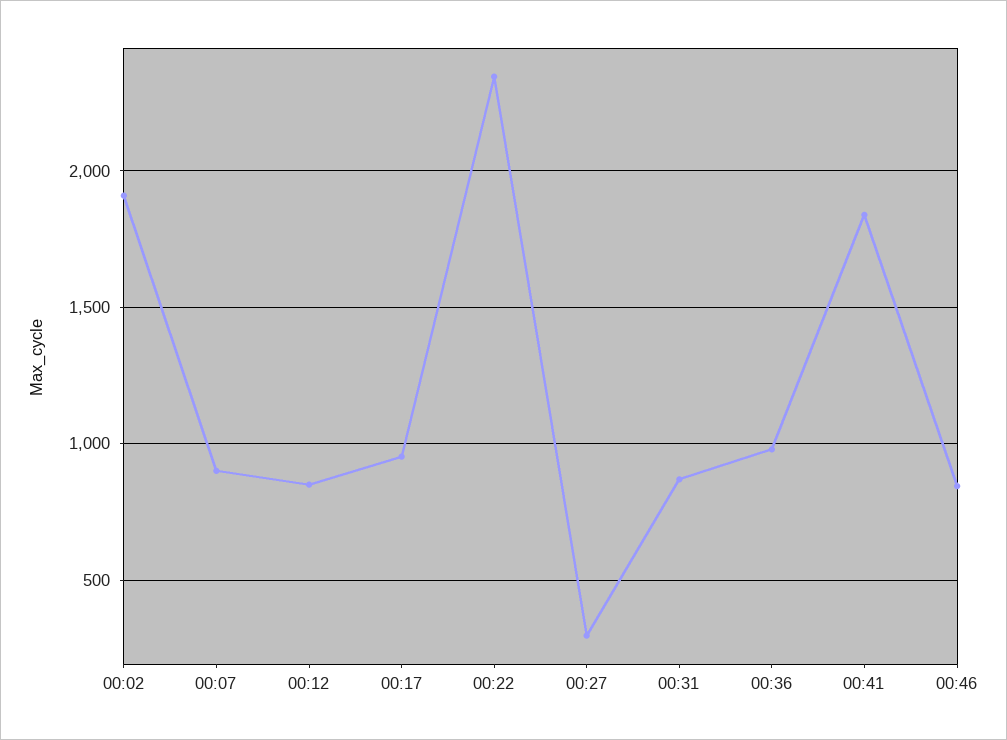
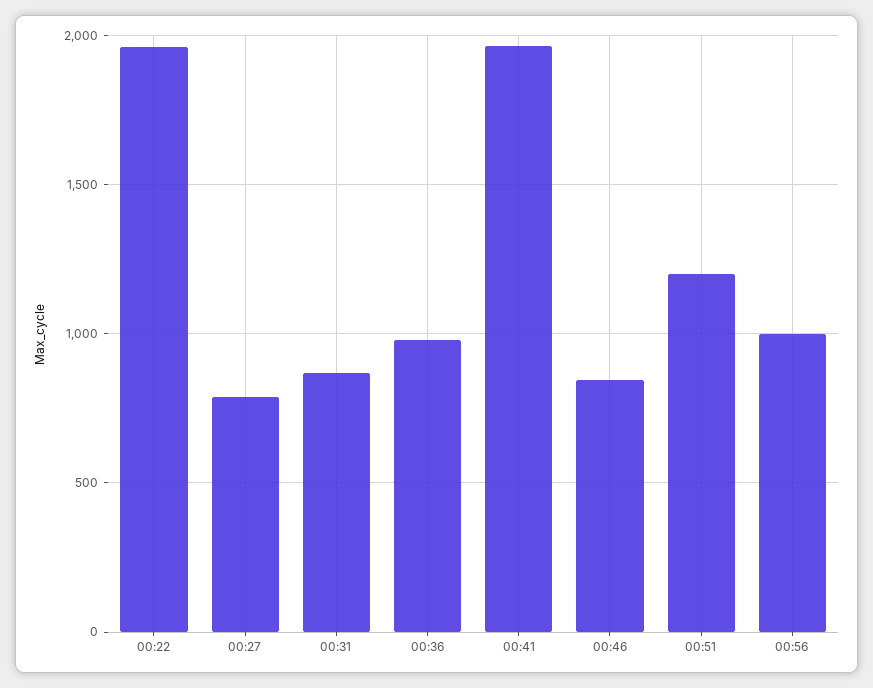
00:02: 1900 -> none
00:07: 900 -> none
00:12: 850 -> none
00:17: 950 -> none
00:22: 2350 -> 1950
00:27: 300 -> 800
00:41: 1850 -> 1950
00:51: none -> 1200
00:56: none -> 1000

